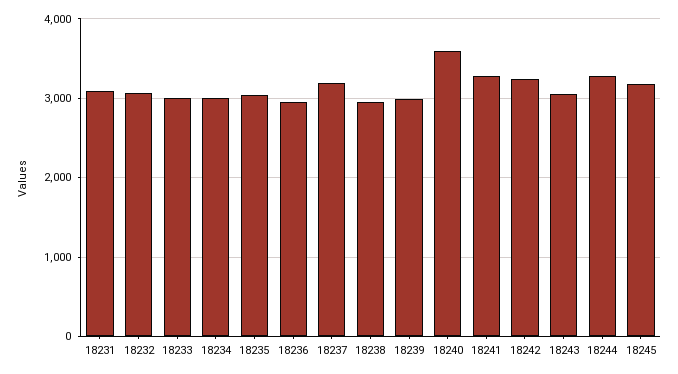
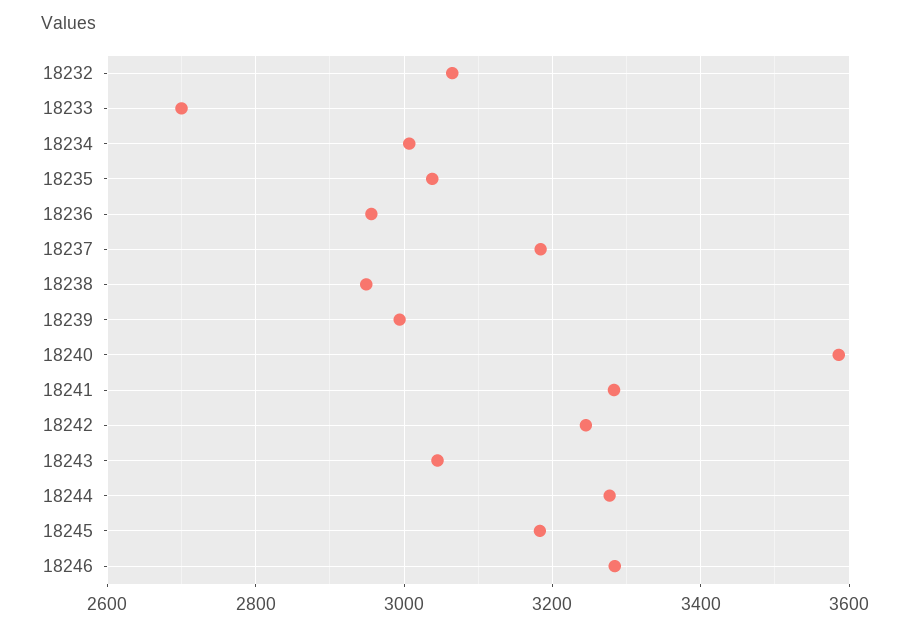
18231: 3100 -> none
18233: 3000 -> 2700
18246: none -> 3280

